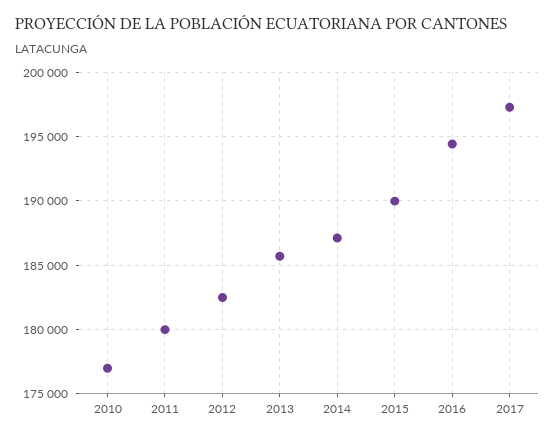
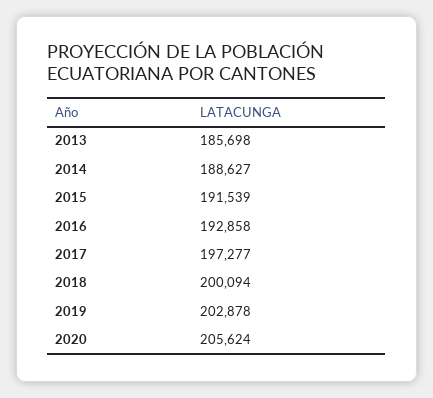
2010: 177000 -> none
2011: 180000 -> none
2012: 182500 -> none
2014: 187000 -> 188627
2015: 190000 -> 191539
2016: 194500 -> 192858
2018: none -> 200094
2019: none -> 202878
2020: none -> 205624

